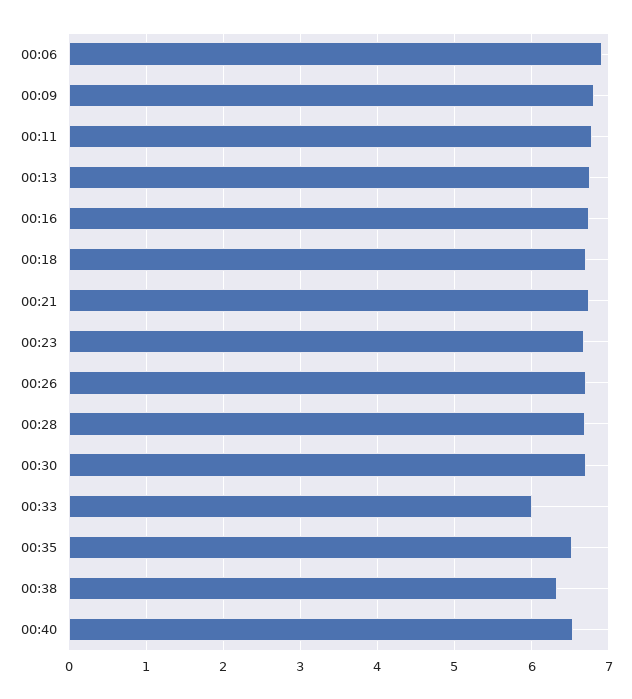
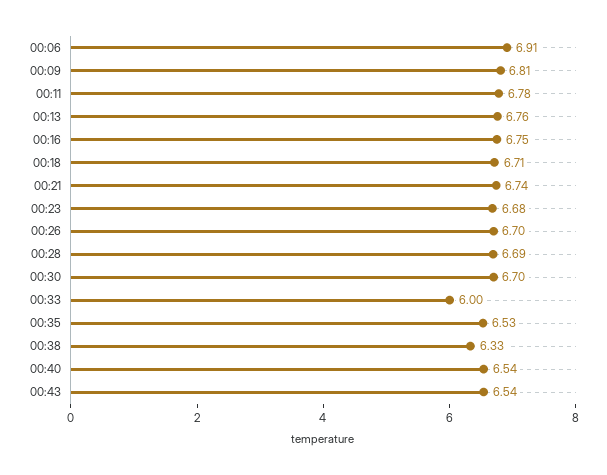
00:43: none -> 6.54

